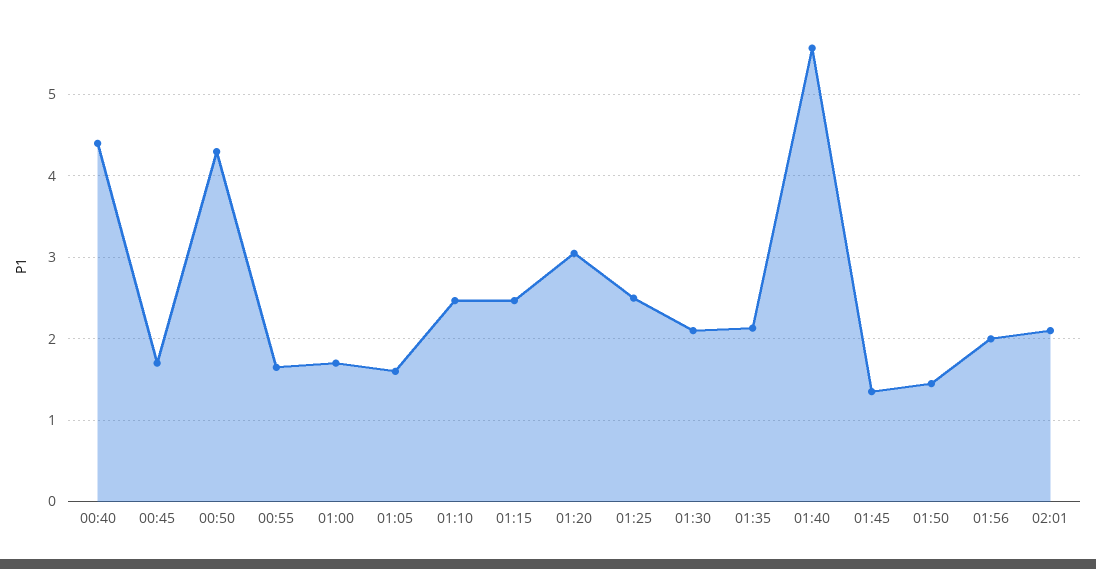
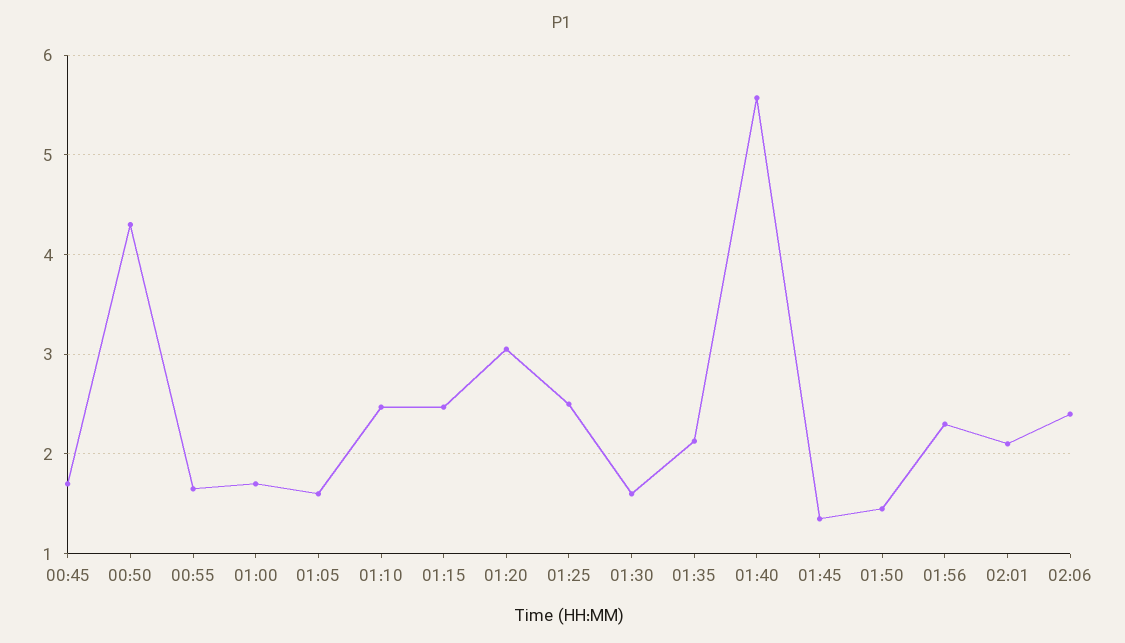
00:40: 4.4 -> none
01:30: 2.1 -> 1.6
01:56: 2 -> 2.3
02:06: none -> 2.4

